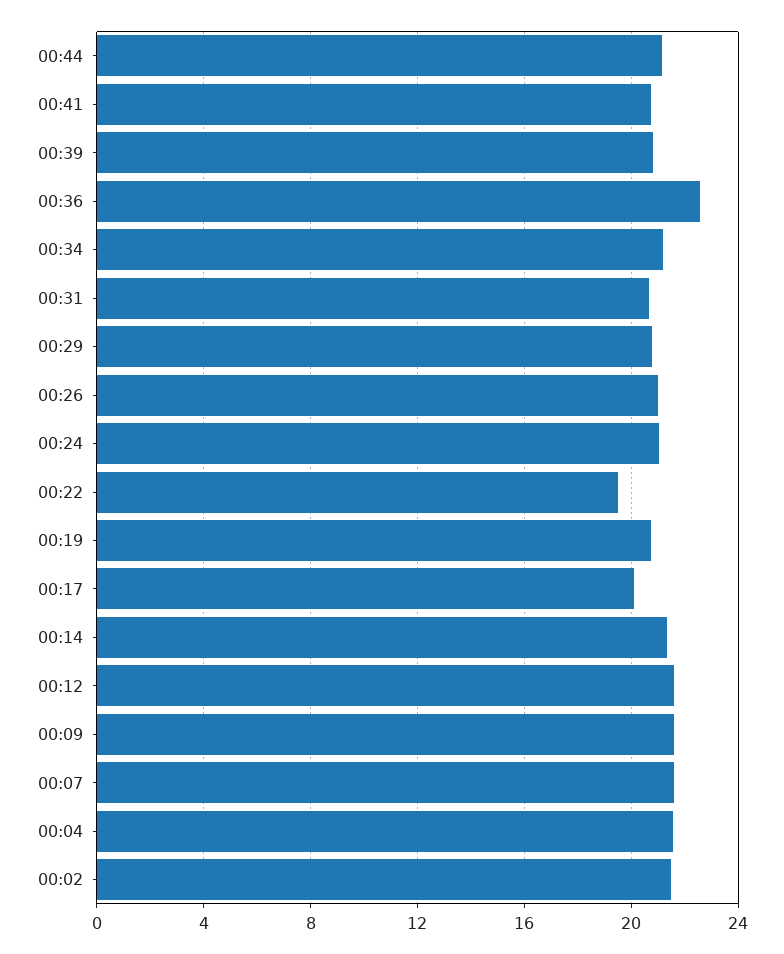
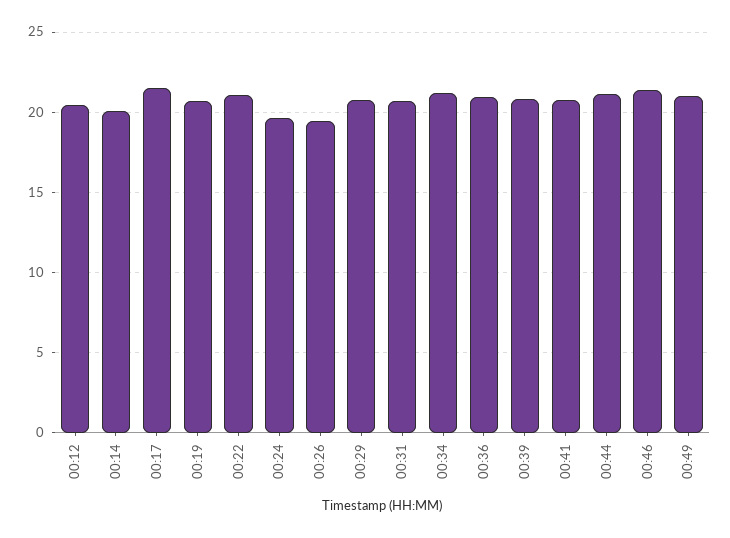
00:36: 22.5 -> 21
00:26: 21 -> 19.5
00:24: 21 -> 19.5
00:22: 19.5 -> 21
00:17: 20 -> 21.5
00:14: 21.5 -> 20
00:12: 21.5 -> 20.5
00:09: 21.5 -> none
00:07: 21.5 -> none
00:04: 21.5 -> none
00:02: 21.5 -> none
00:46: none -> 21.5
00:49: none -> 21

